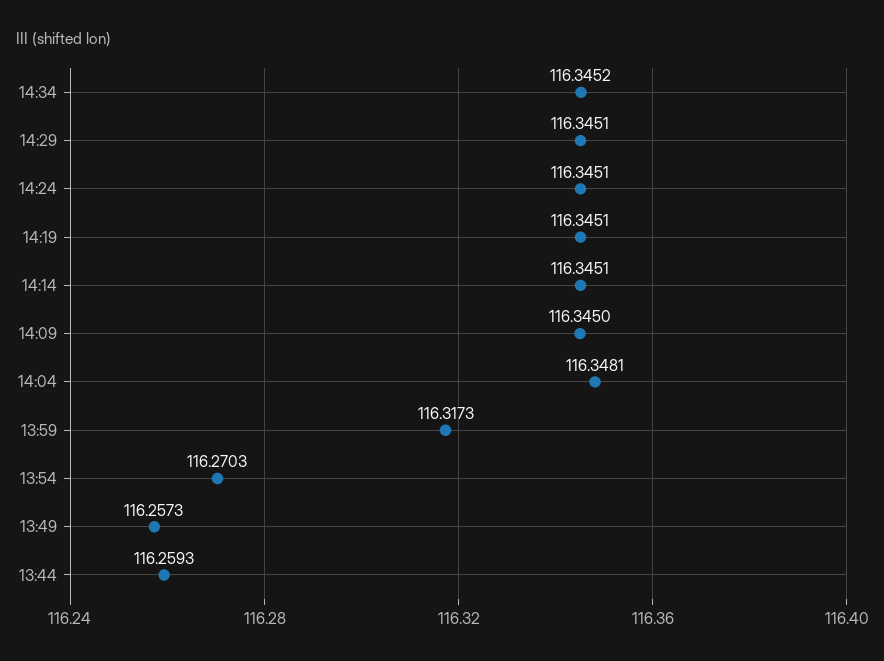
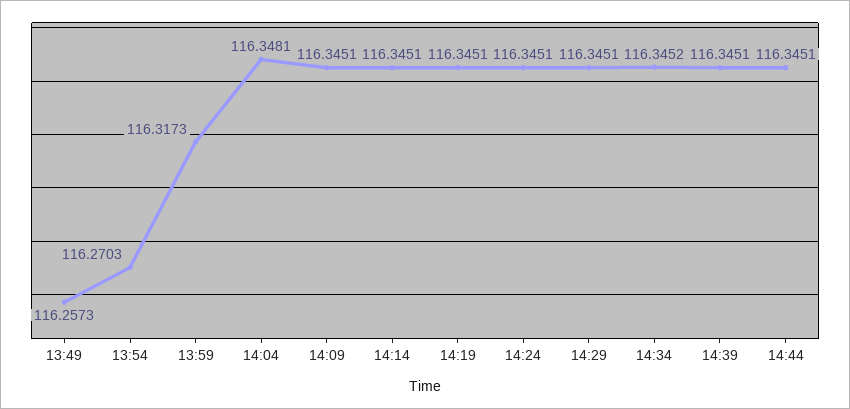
14:09: 116.345 -> 116.3451
13:44: 116.2593 -> none
14:39: none -> 116.3451
14:44: none -> 116.3451

